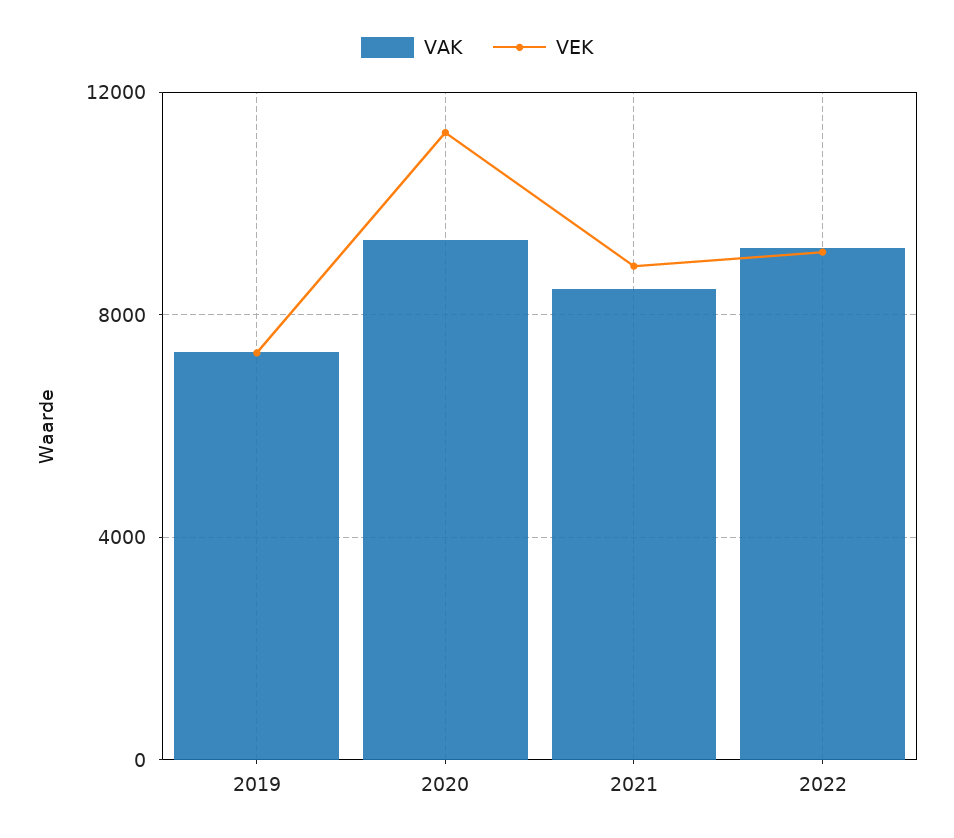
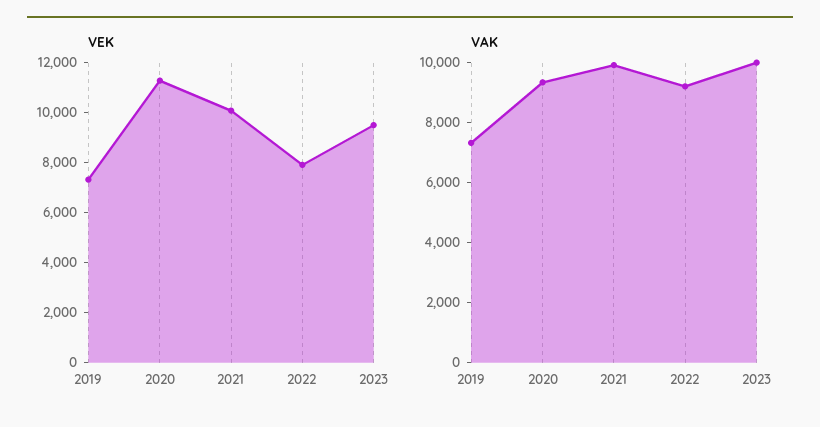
VAK, 2021: 8500 -> 10000
VEK, 2021: 9000 -> 10000
VEK, 2022: 9000 -> 8000
VEK, 2023: none -> 9500
VAK, 2023: none -> 10000

